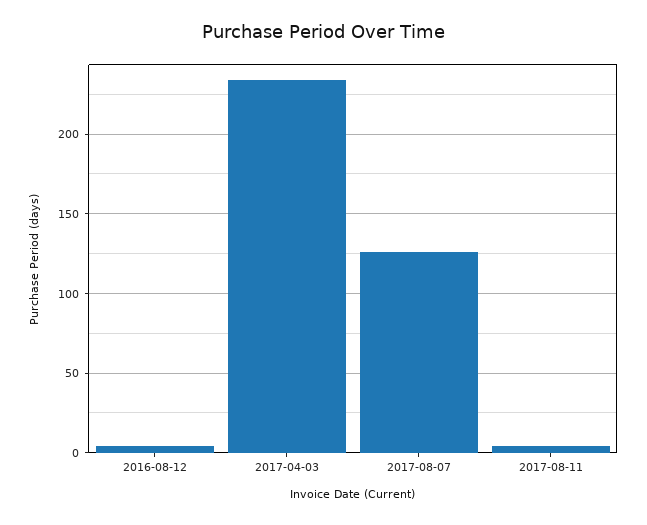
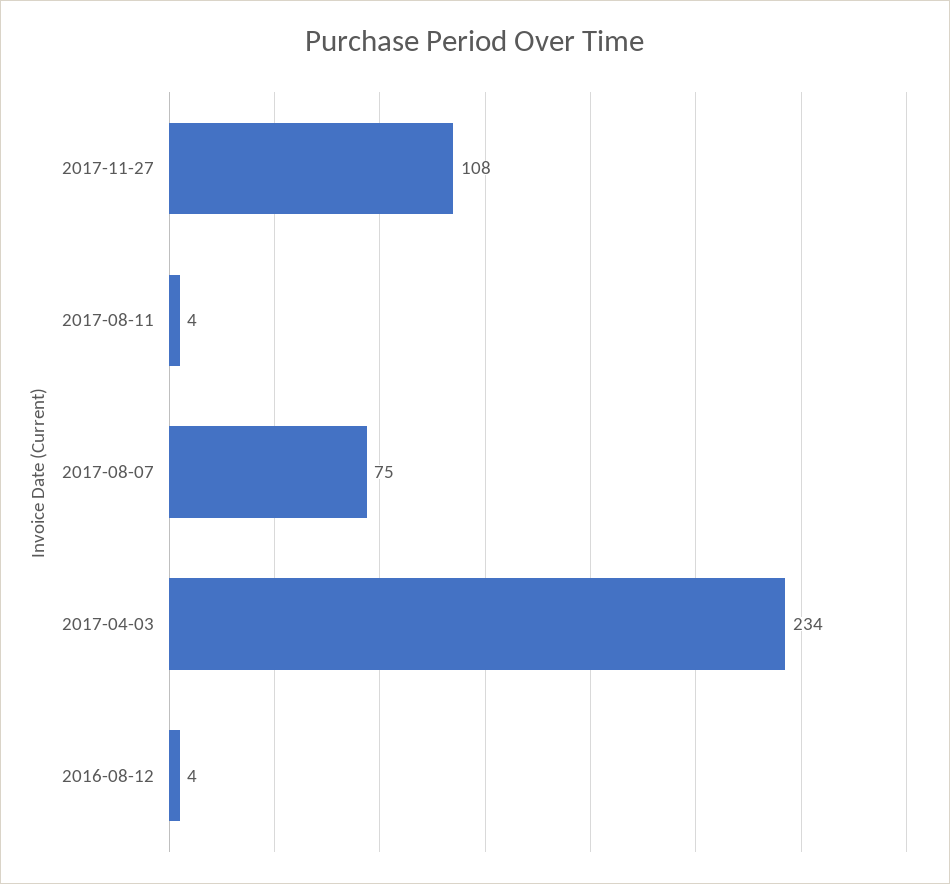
2017-08-07: 125 -> 75
2017-11-27: none -> 108

